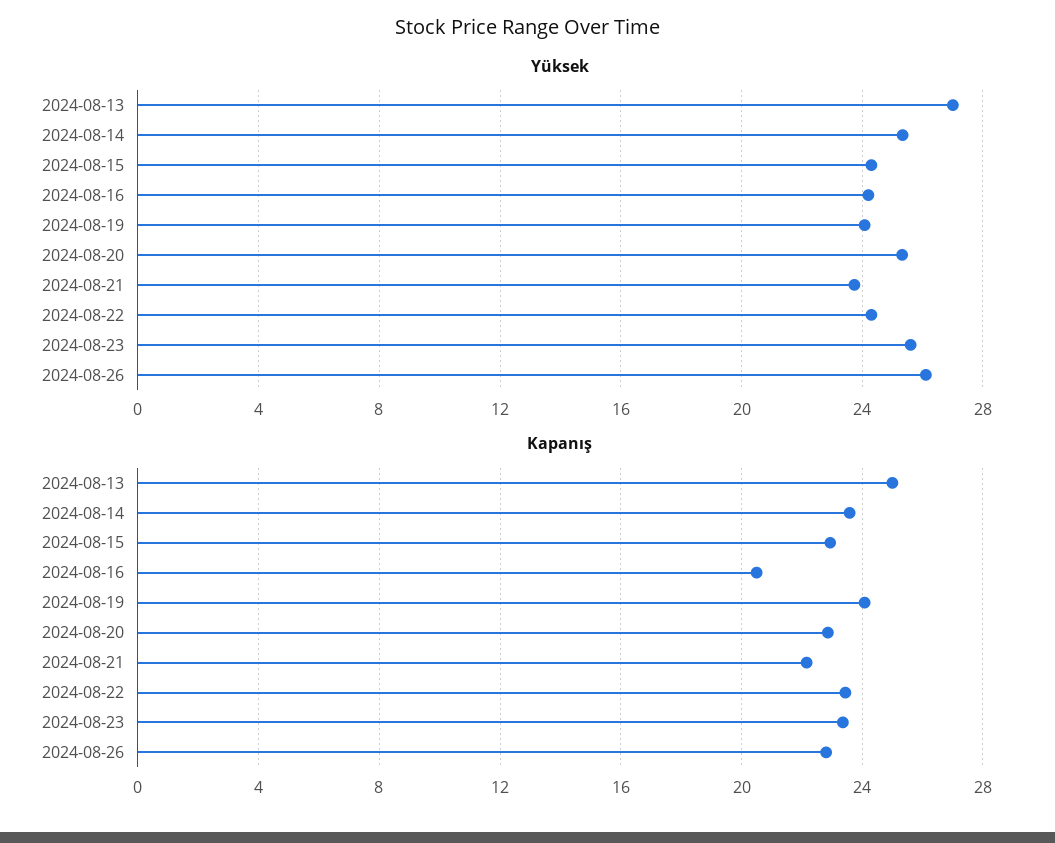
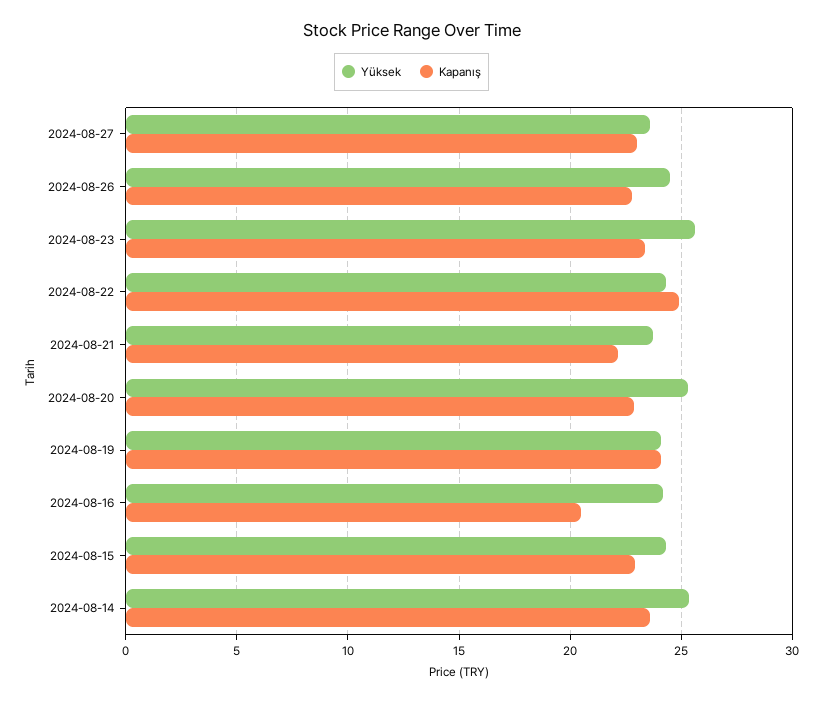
Yüksek, 2024-08-13: 27 -> none
Yüksek, 2024-08-26: 26 -> 24.5
Kapanış, 2024-08-13: 25 -> none
Kapanış, 2024-08-22: 23.5 -> 25
Yüksek, 2024-08-27: none -> 23.5
Kapanış, 2024-08-27: none -> 23

